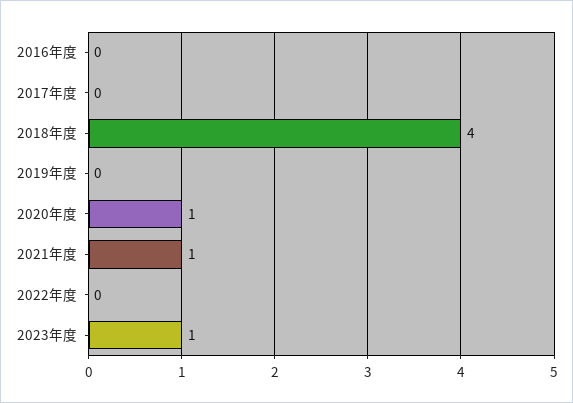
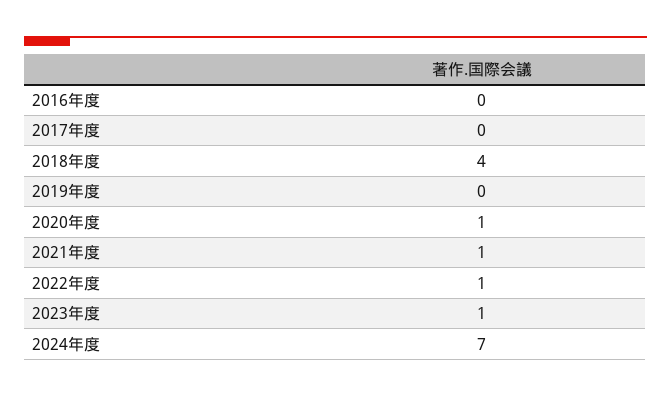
2022年度: 0 -> 1
2024年度: none -> 7

